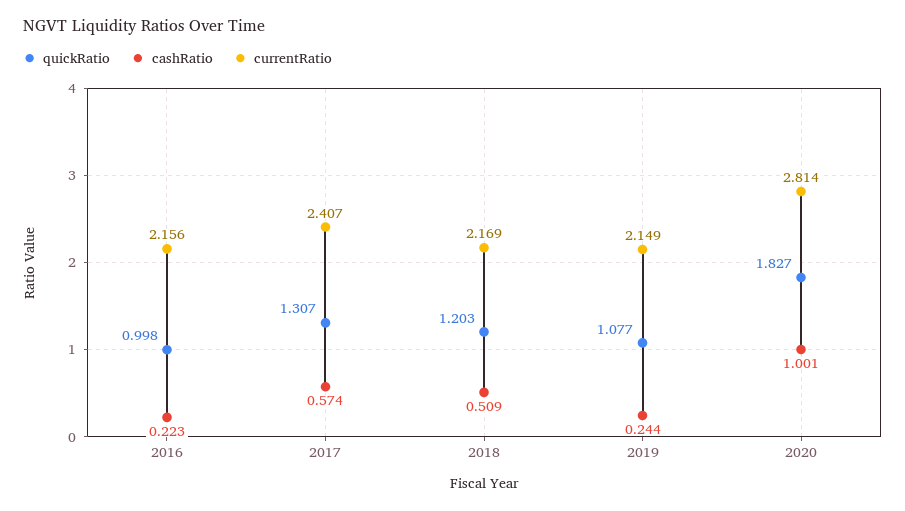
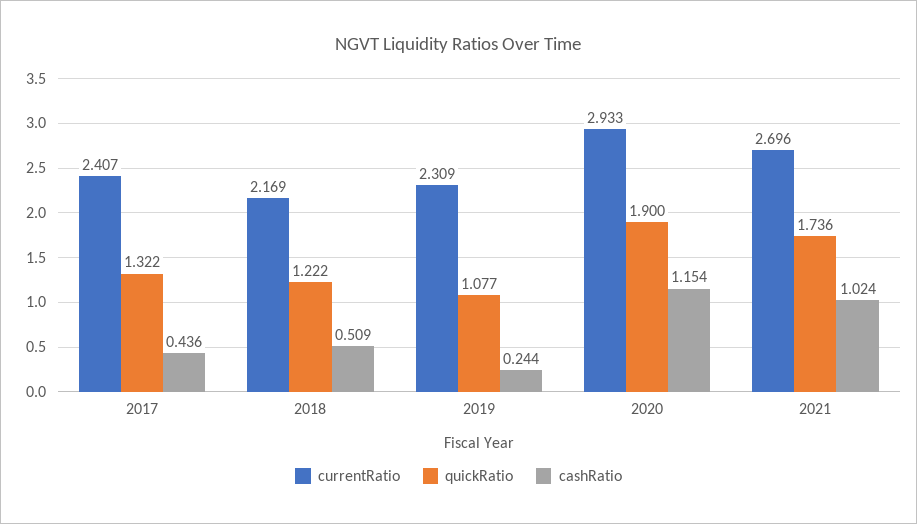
quickRatio, 2016: 0.998 -> none
cashRatio, 2016: 0.223 -> none
currentRatio, 2016: 2.156 -> none
quickRatio, 2017: 1.307 -> 1.322
cashRatio, 2017: 0.574 -> 0.436
quickRatio, 2018: 1.203 -> 1.222
currentRatio, 2019: 2.149 -> 2.309
quickRatio, 2020: 1.827 -> 1.9
cashRatio, 2020: 1.001 -> 1.154
currentRatio, 2020: 2.814 -> 2.933
currentRatio, 2021: none -> 2.696
quickRatio, 2021: none -> 1.736
cashRatio, 2021: none -> 1.024

